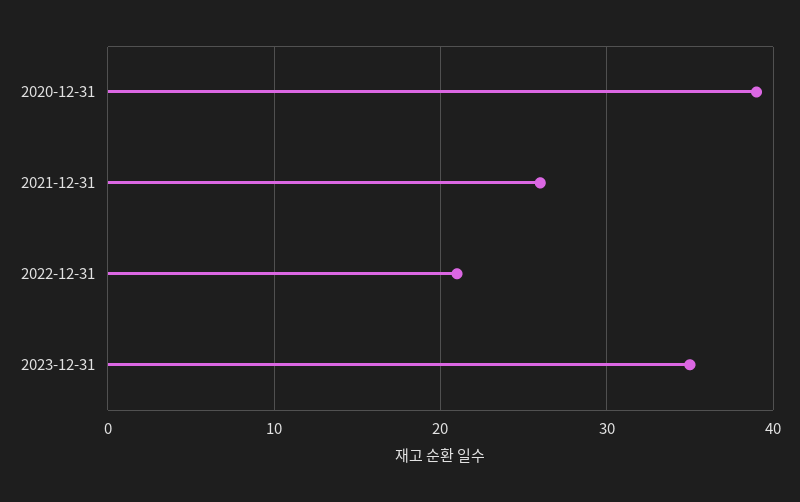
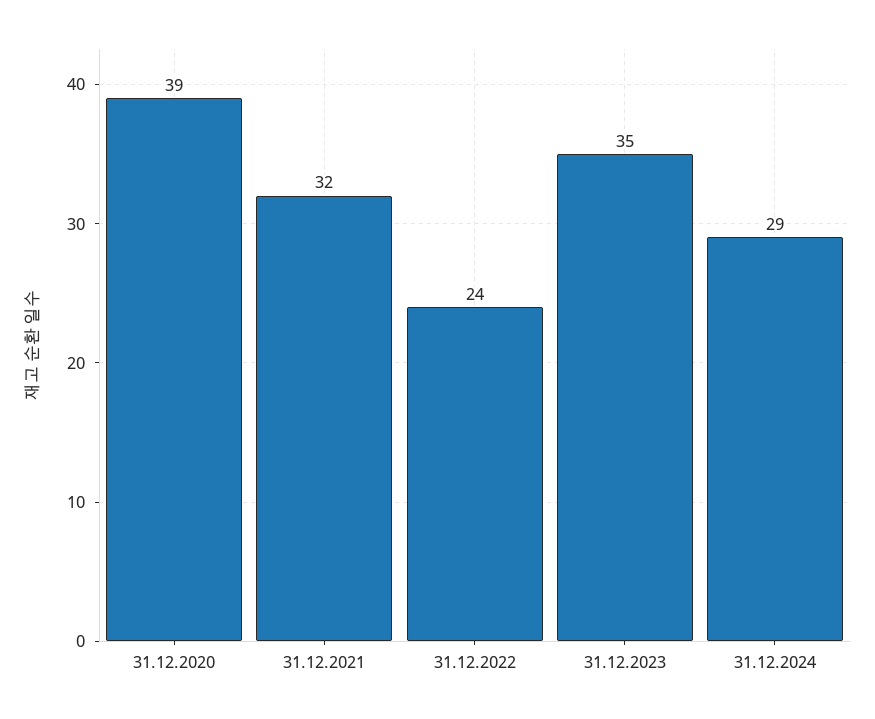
2021-12-31: 26 -> 32
2022-12-31: 21 -> 24
31.12.2024: none -> 29

